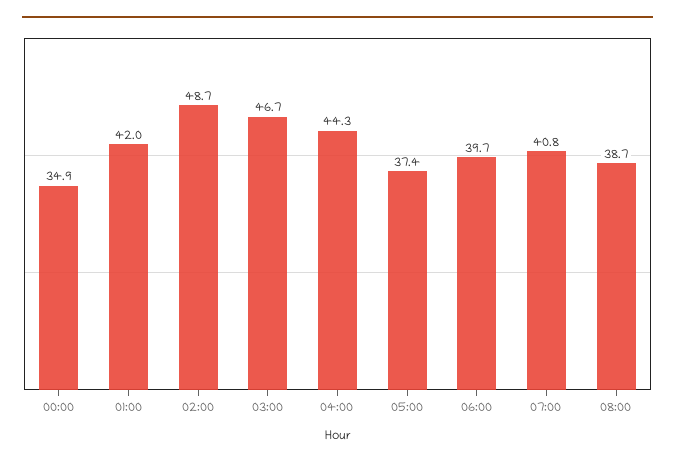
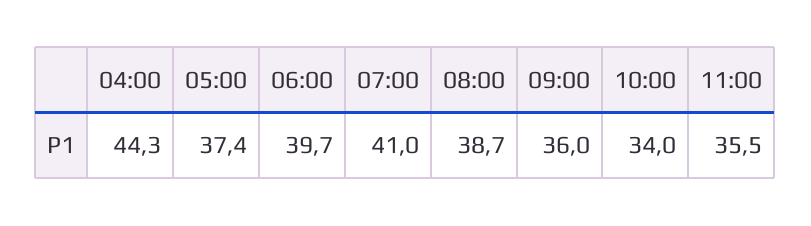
00:00: 34.9 -> none
01:00: 42 -> none
02:00: 48.7 -> none
03:00: 46.7 -> none
07:00: 40.8 -> 41
09:00: none -> 36
10:00: none -> 34
11:00: none -> 35.5

